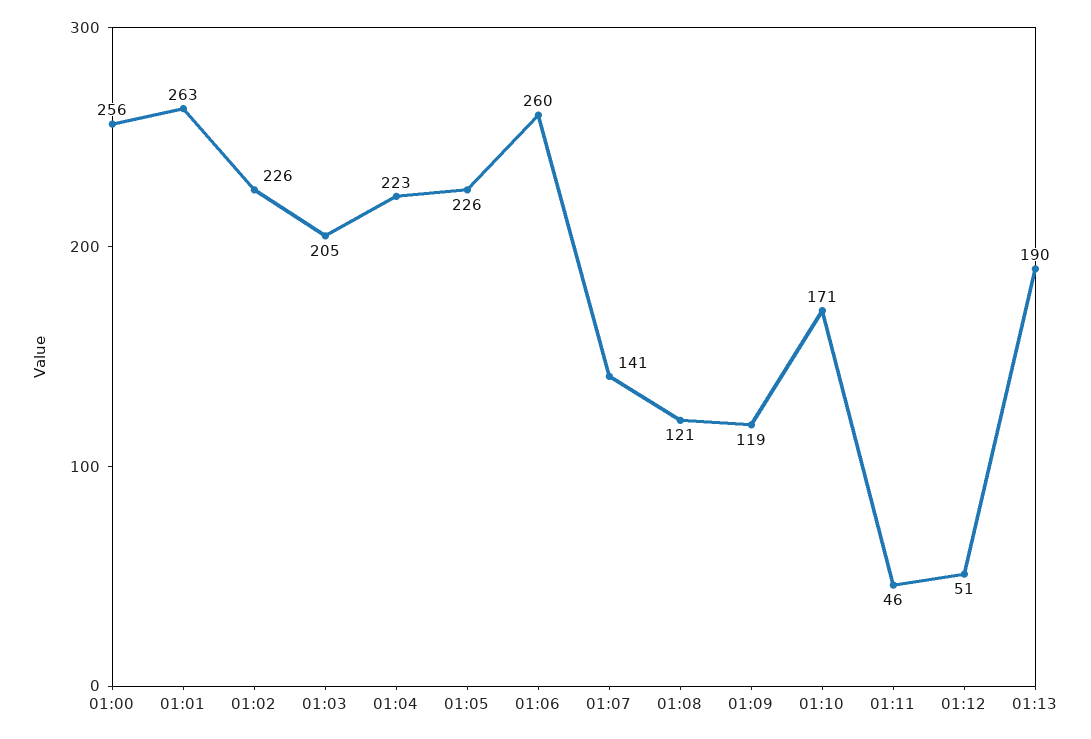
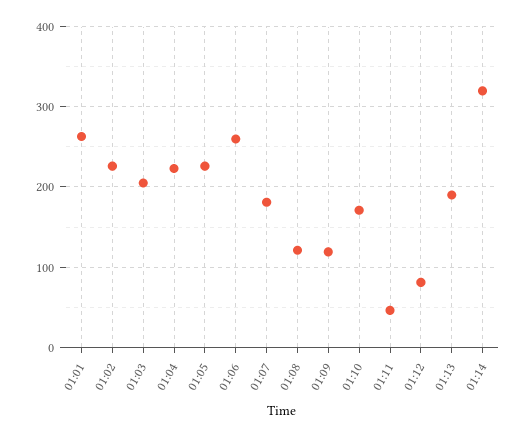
01:00: 256 -> none
01:07: 141 -> 180
01:12: 51 -> 80
01:14: none -> 320

